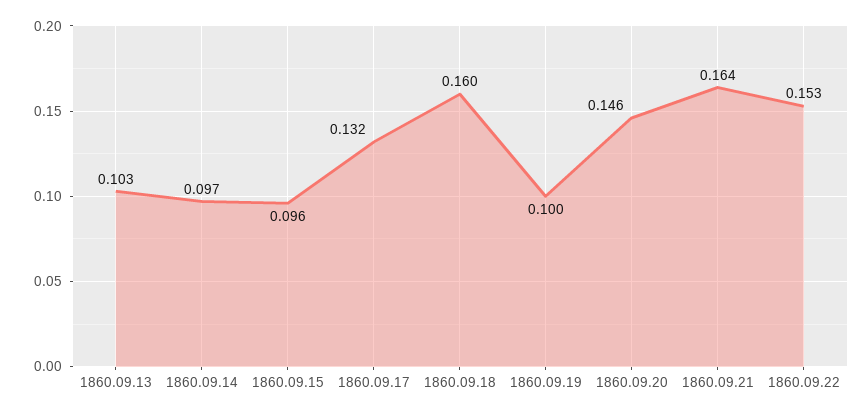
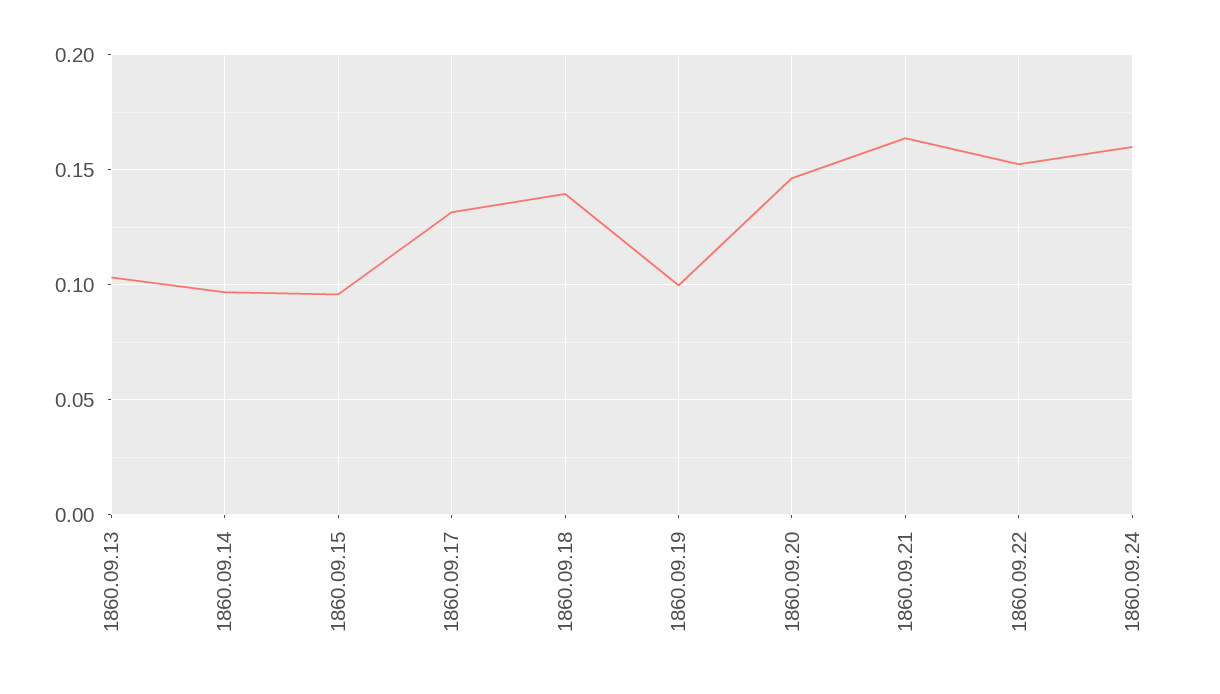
1860.09.18: 0.16 -> 0.14
1860.09.24: none -> 0.16

